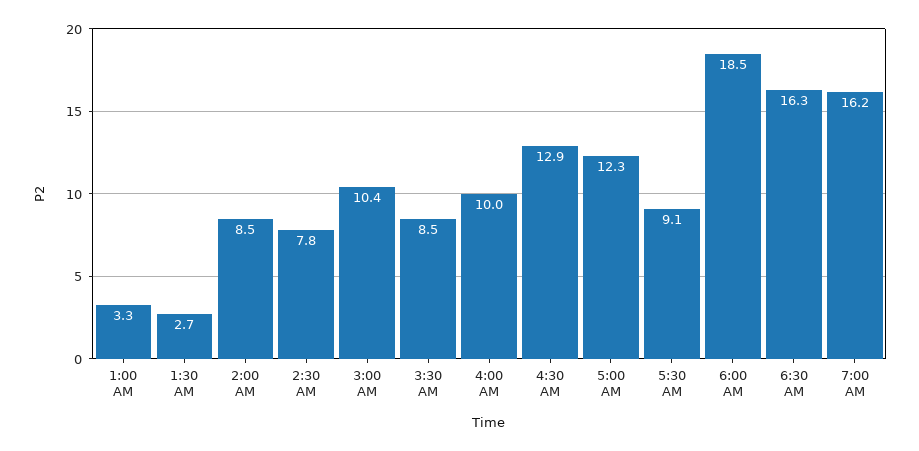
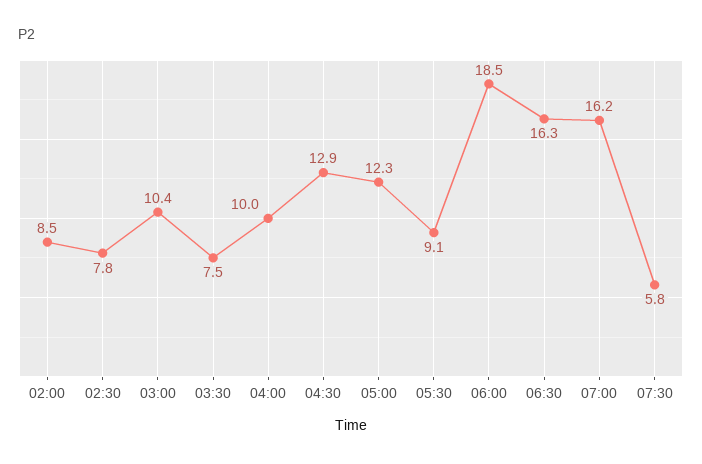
1:00 AM: 3.3 -> none
1:30 AM: 2.7 -> none
3:30 AM: 8.5 -> 7.5
07:30: none -> 5.8

